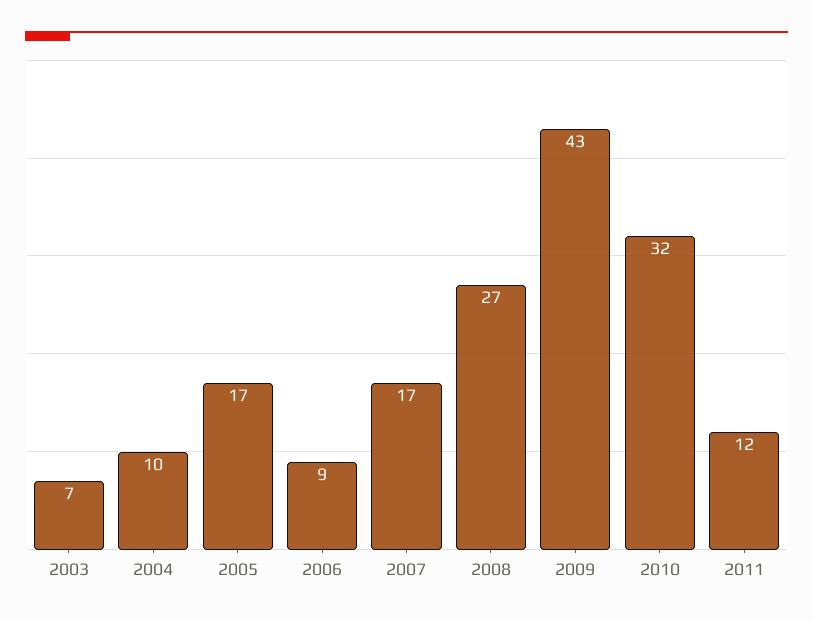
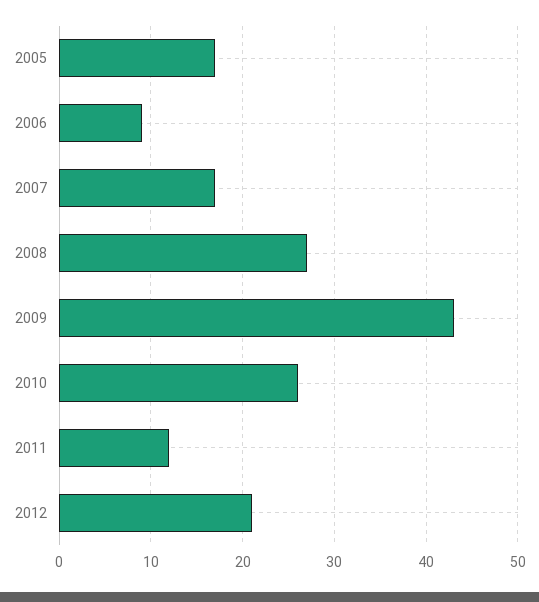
2003: 7 -> none
2004: 10 -> none
2010: 32 -> 26
2012: none -> 21

